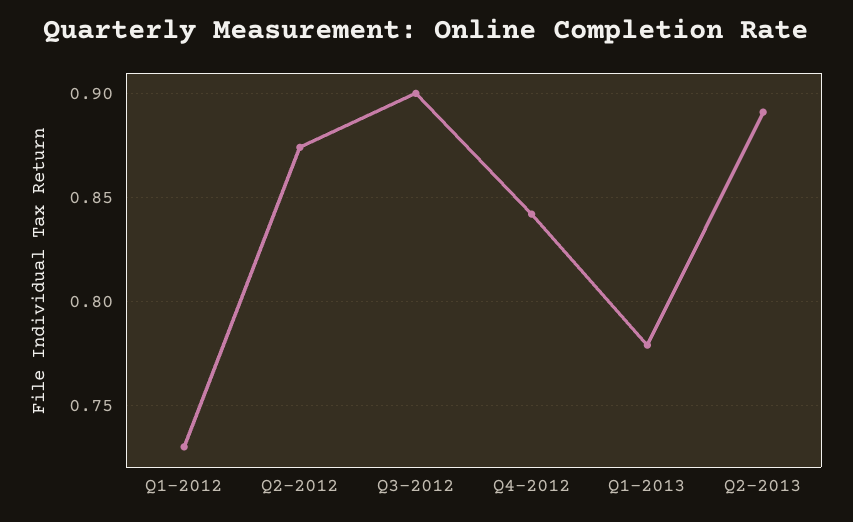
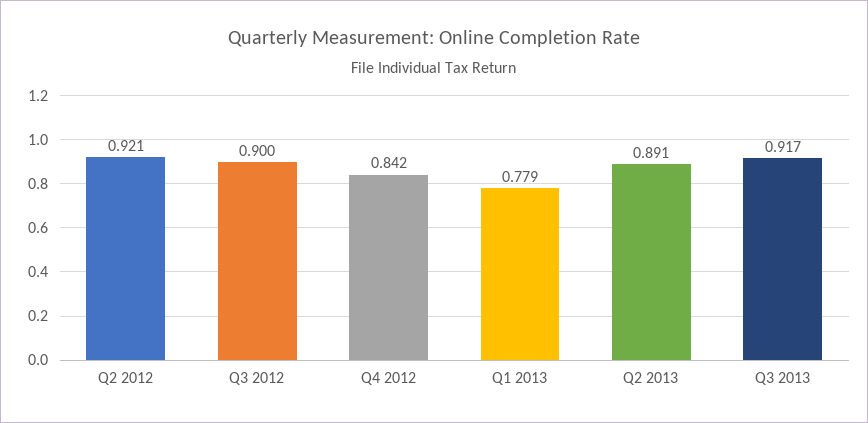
Q1-2012: 0.73 -> none
Q2-2012: 0.875 -> 0.921
Q3 2013: none -> 0.917

